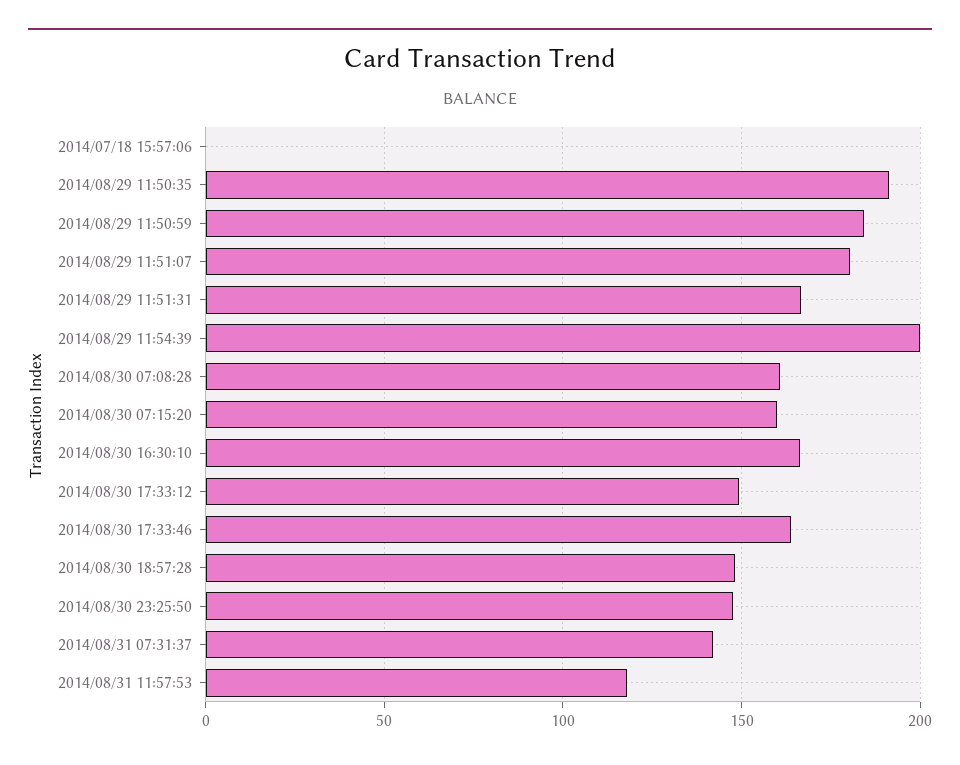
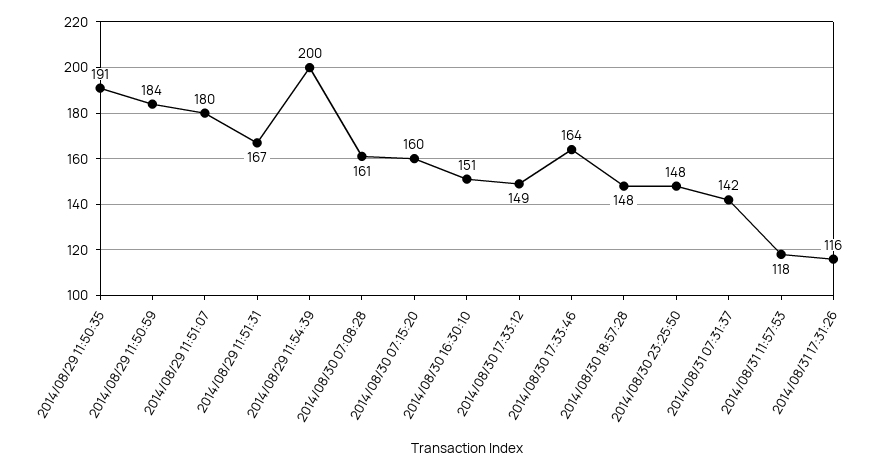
2014/07/18 15:57:06: 0 -> none
2014/08/30 16:30:10: 165 -> 151
2014/08/31 17:31:26: none -> 116

